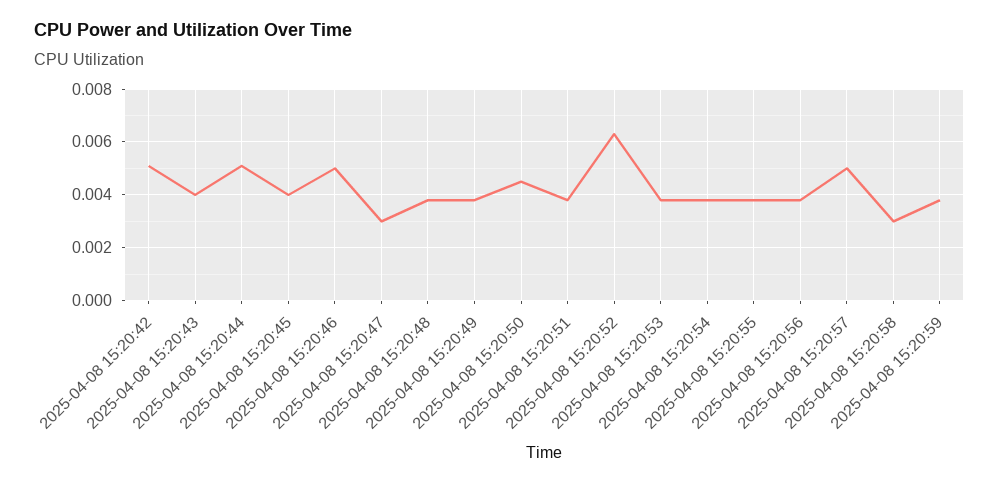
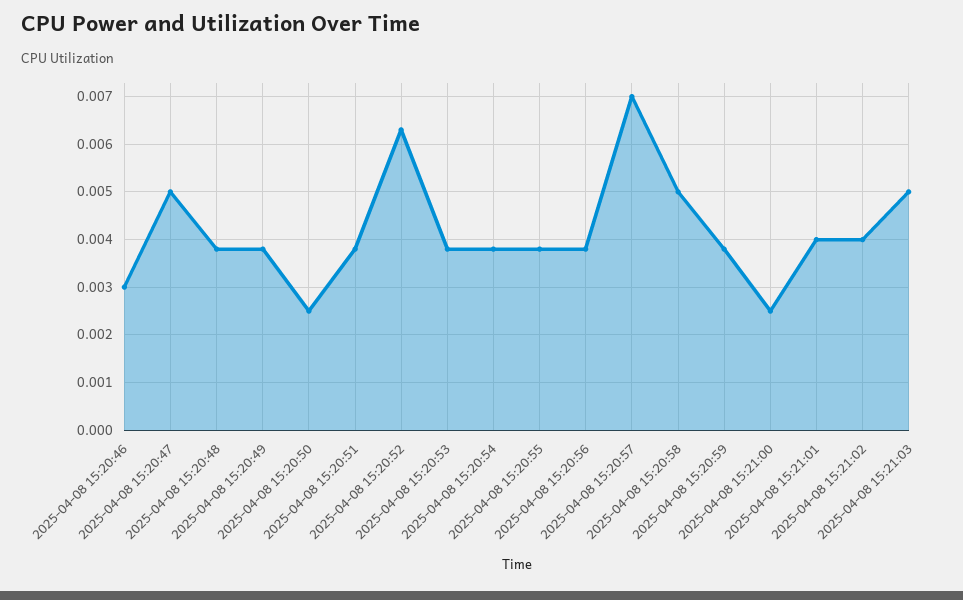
2025-04-08 15:20:42: 0.005 -> none
2025-04-08 15:20:43: 0.004 -> none
2025-04-08 15:20:44: 0.005 -> none
2025-04-08 15:20:45: 0.004 -> none
2025-04-08 15:20:46: 0.005 -> 0.003
2025-04-08 15:20:47: 0.003 -> 0.005
2025-04-08 15:20:50: 0.0045 -> 0.0025
2025-04-08 15:20:57: 0.005 -> 0.007
2025-04-08 15:20:58: 0.003 -> 0.005
2025-04-08 15:21:00: none -> 0.0025
2025-04-08 15:21:01: none -> 0.004
2025-04-08 15:21:02: none -> 0.004
2025-04-08 15:21:03: none -> 0.005

